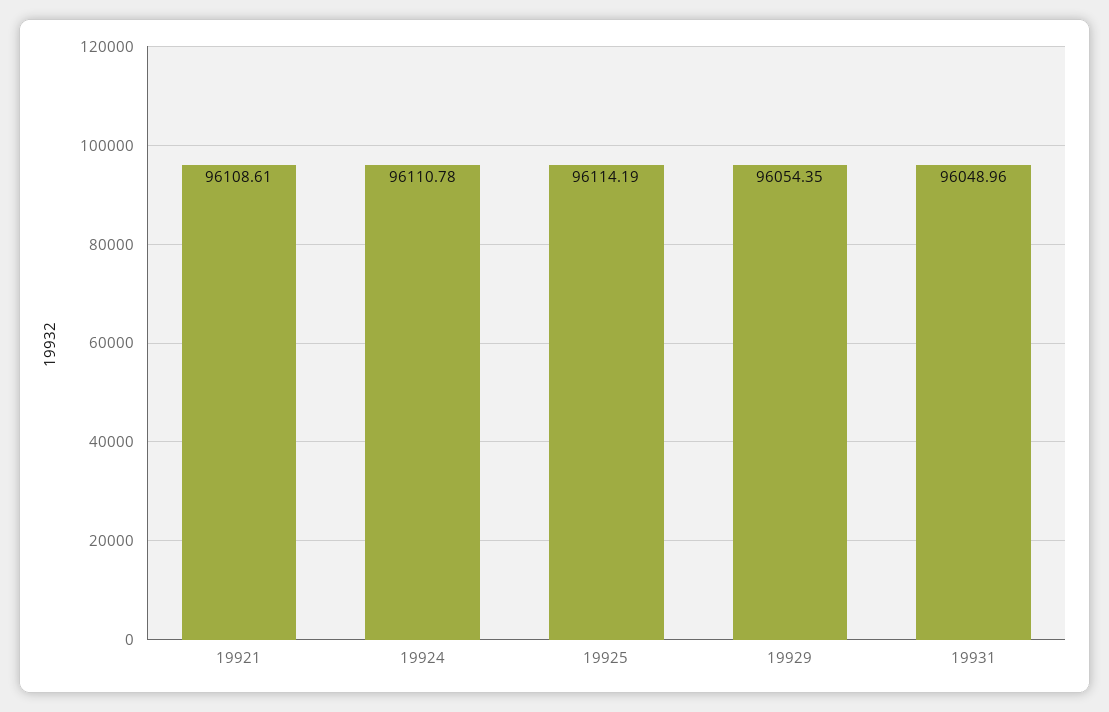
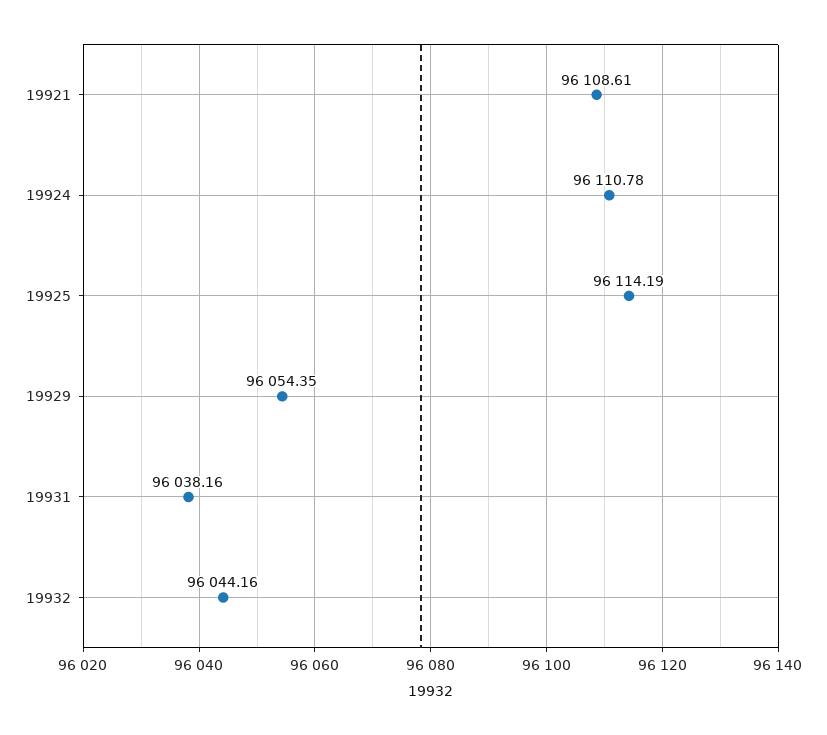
19931: 96048.96 -> 96038.16
19932: none -> 96044.16

